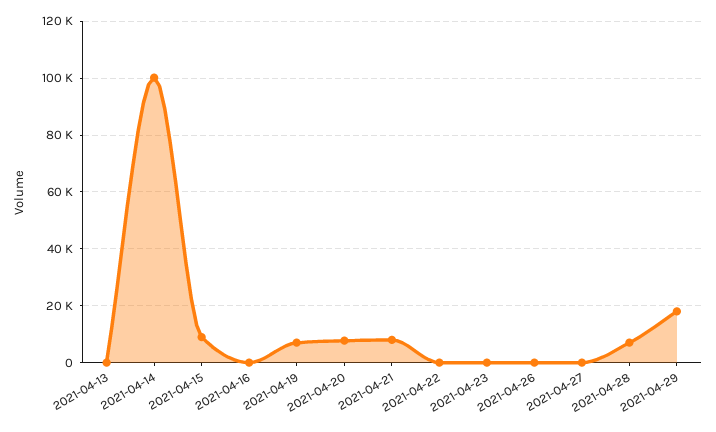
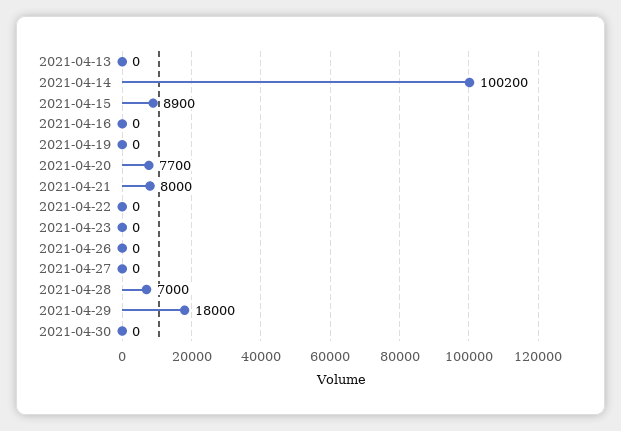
2021-04-19: 7500 -> 0
2021-04-30: none -> 0

